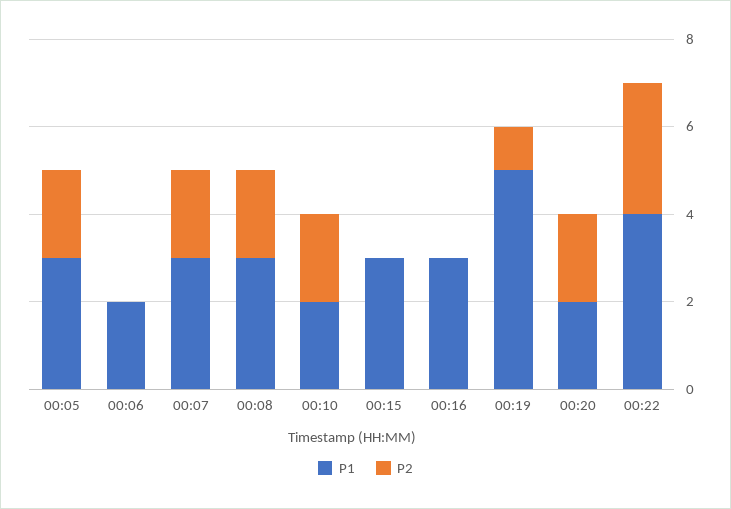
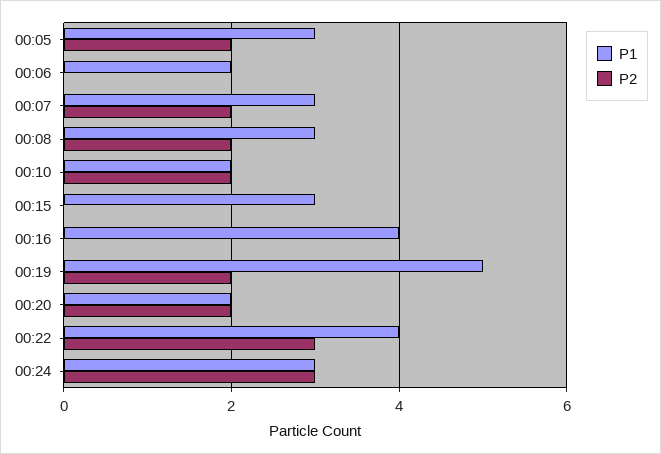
P1, 00:16: 3 -> 4
P2, 00:19: 1 -> 2
P1, 00:24: none -> 3
P2, 00:24: none -> 3

